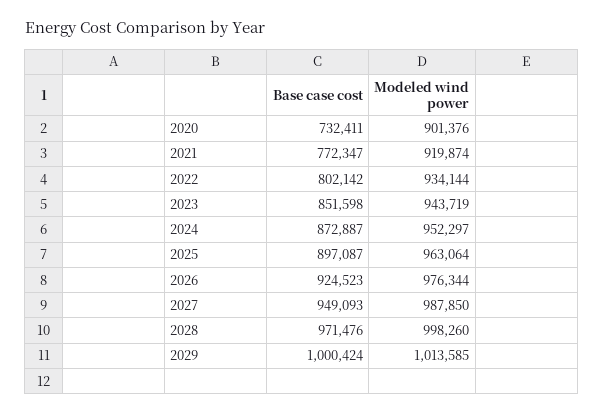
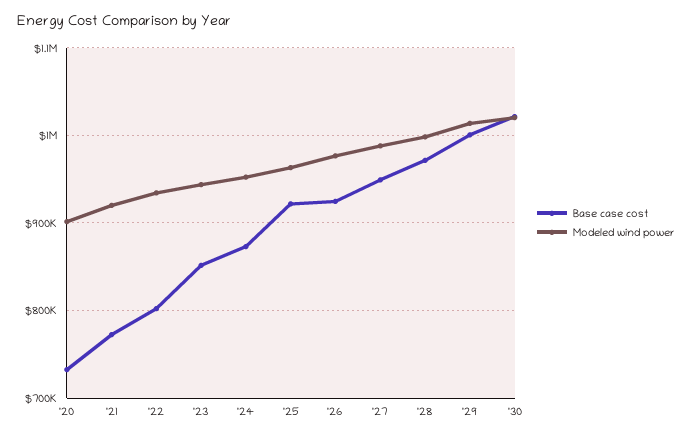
Base case cost, 2025: 897087 -> 920000
Base case cost, '30: none -> 1020000
Modeled wind power, '30: none -> 1020000

